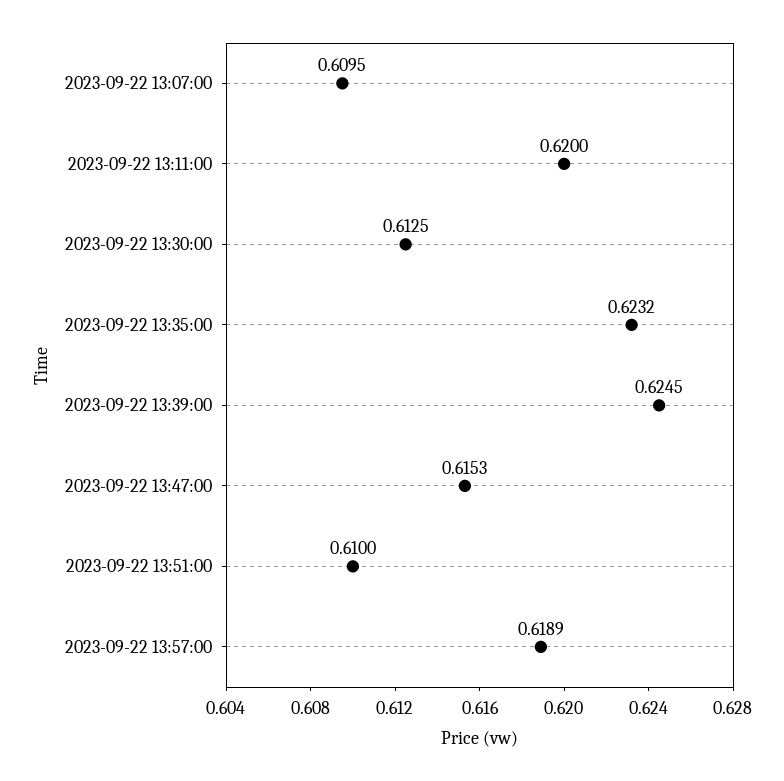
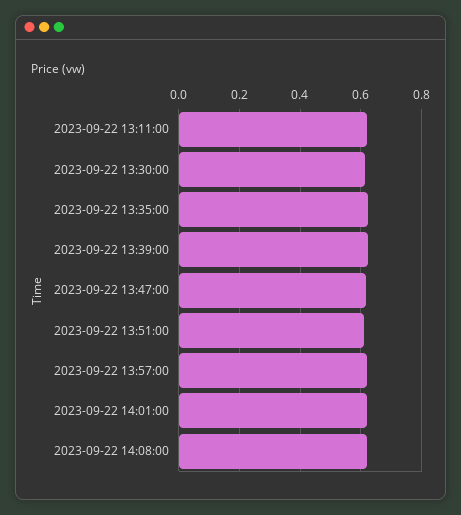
2023-09-22 13:07:00: 0.6095 -> none
2023-09-22 14:01:00: none -> 0.62
2023-09-22 14:08:00: none -> 0.62

